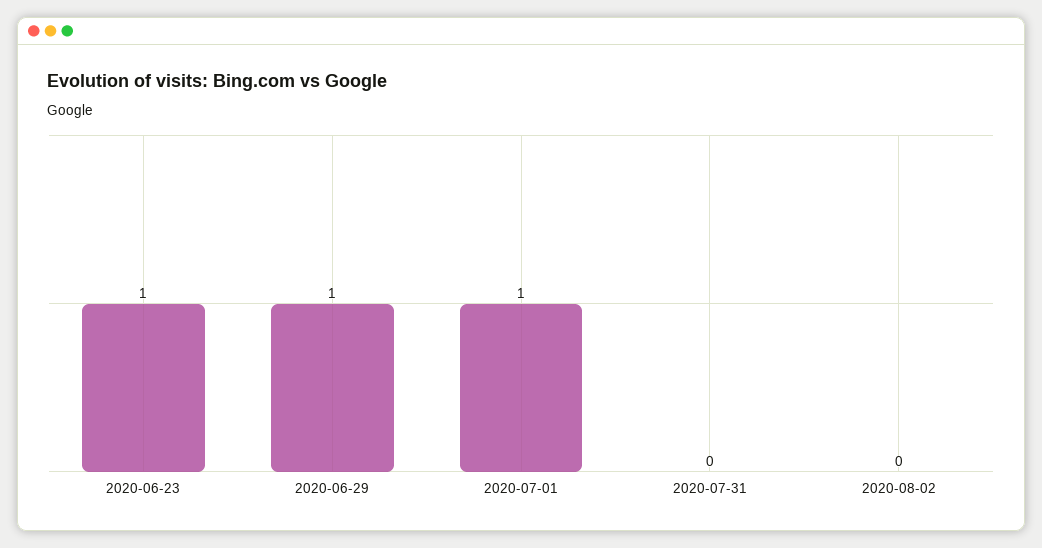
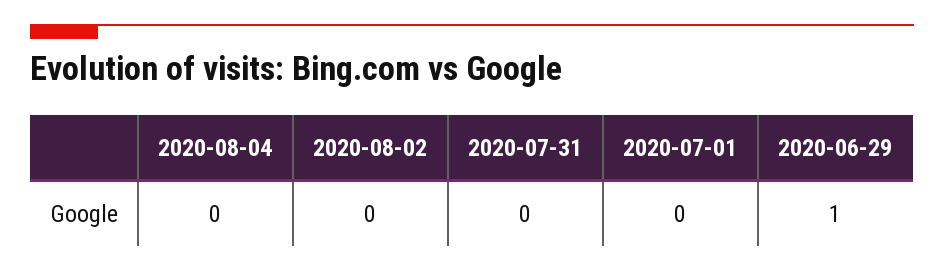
2020-06-23: 1 -> none
2020-07-01: 1 -> 0
2020-08-04: none -> 0

